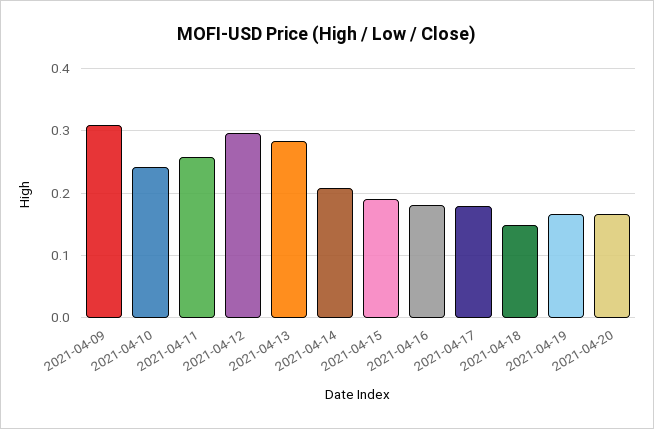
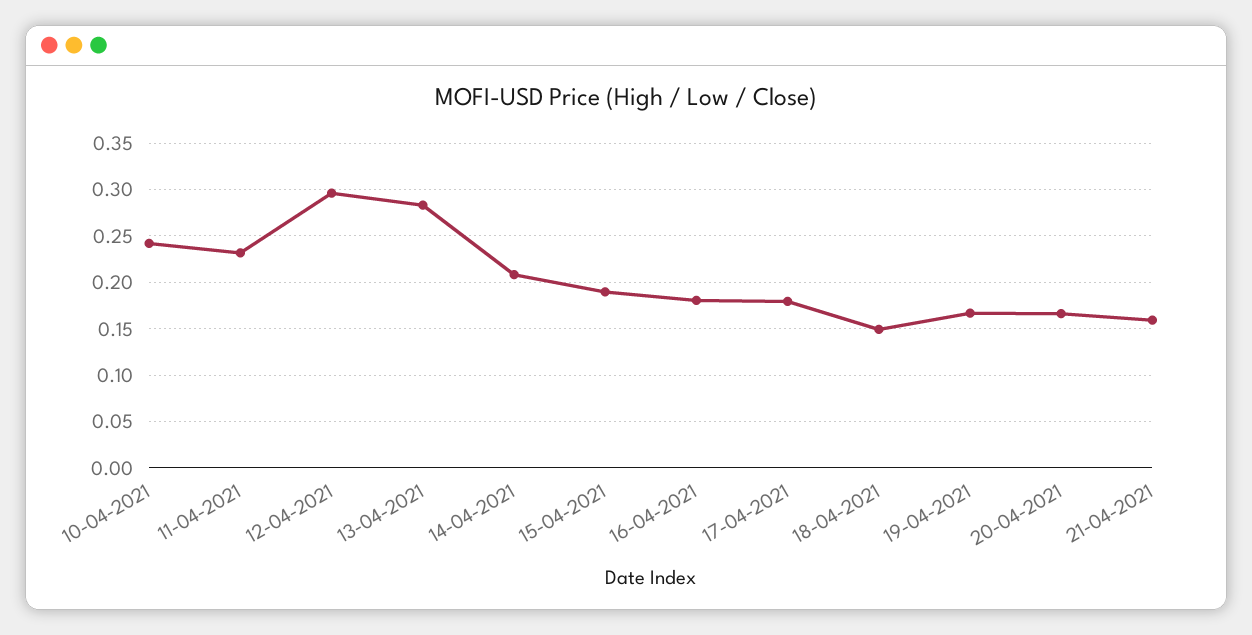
2021-04-09: 0.31 -> none
2021-04-11: 0.26 -> 0.23
21-04-2021: none -> 0.16

